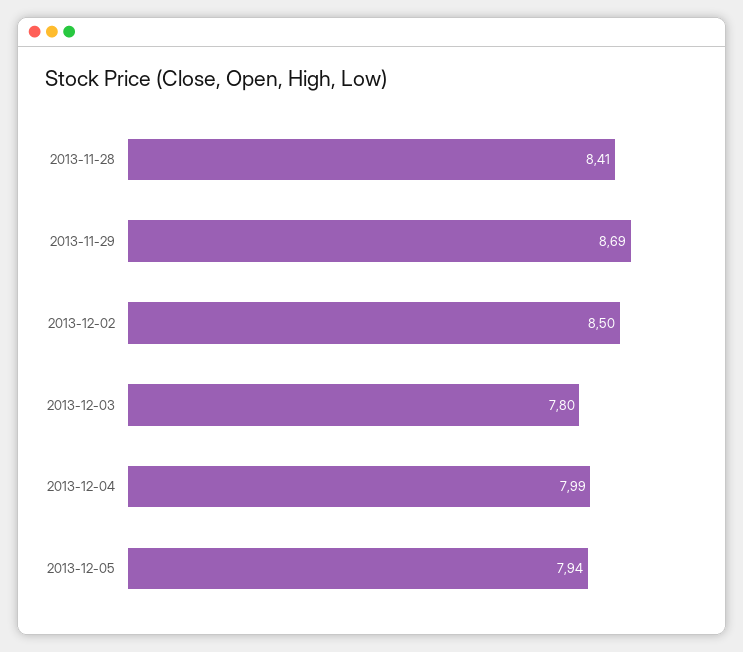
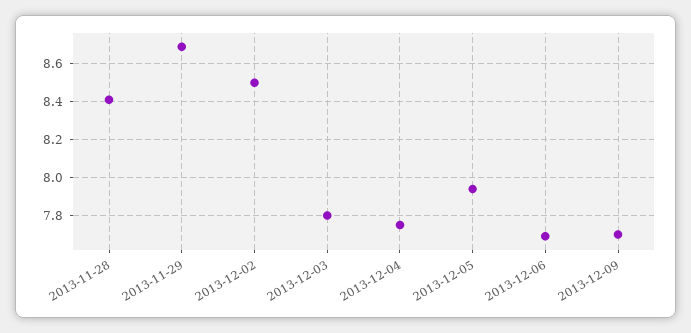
2013-12-04: 7.99 -> 7.75
2013-12-06: none -> 7.7
2013-12-09: none -> 7.7

